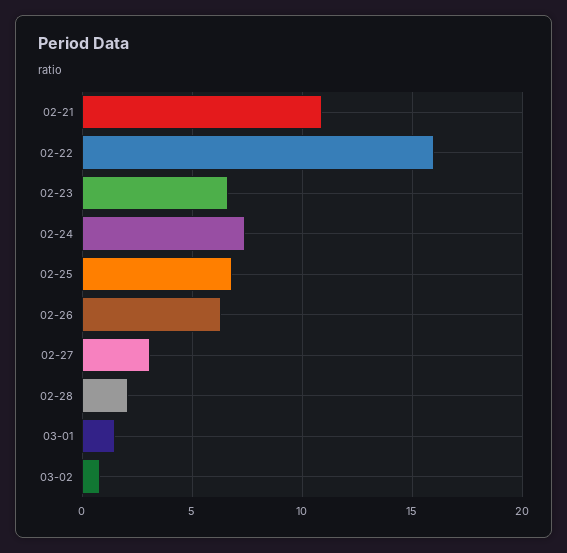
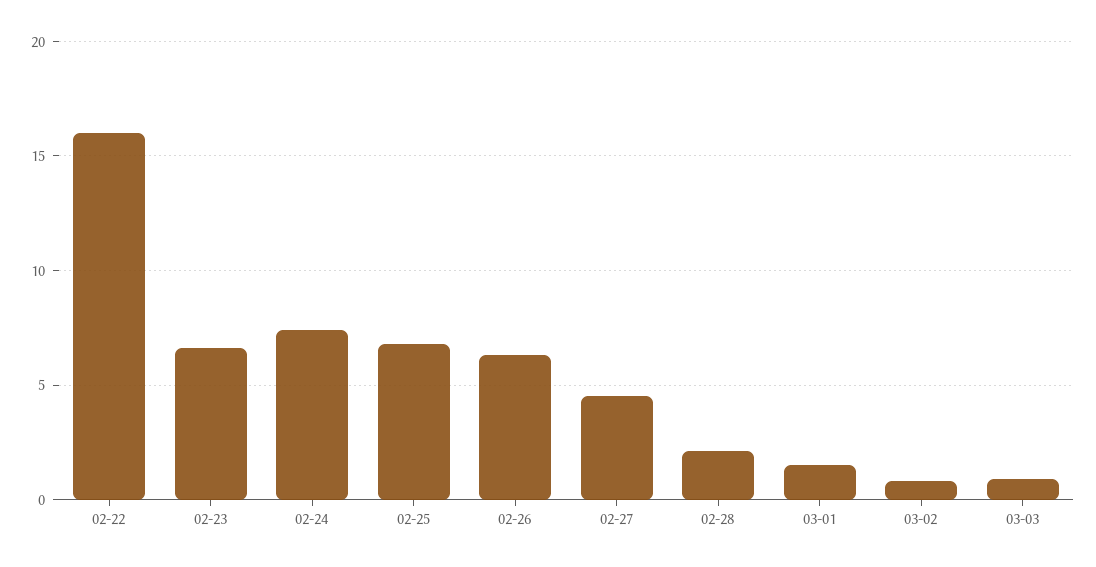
02-21: 11 -> none
02-27: 3 -> 4.5
03-03: none -> 1

